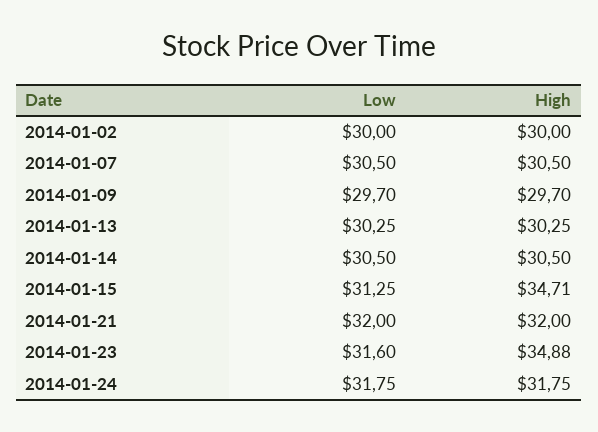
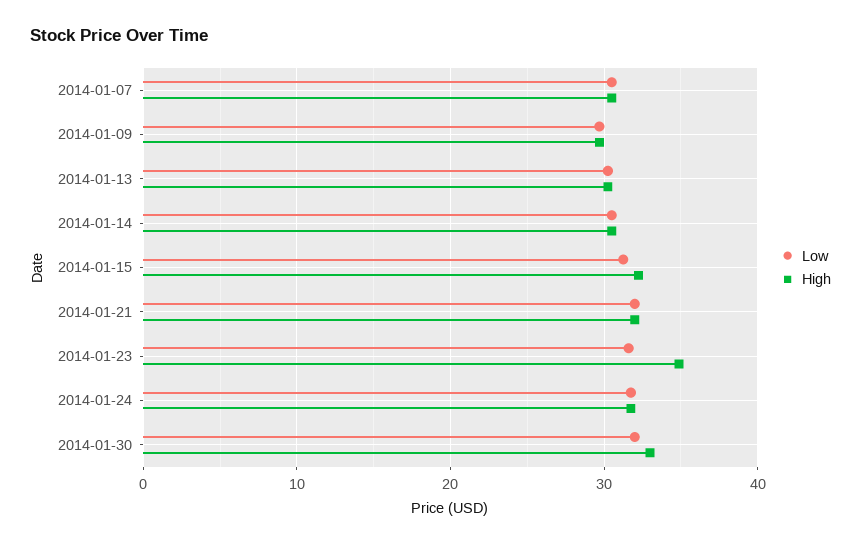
Low, 2014-01-02: 30 -> none
High, 2014-01-02: 30 -> none
High, 2014-01-15: 34.71 -> 32
Low, 2014-01-30: none -> 32
High, 2014-01-30: none -> 33

